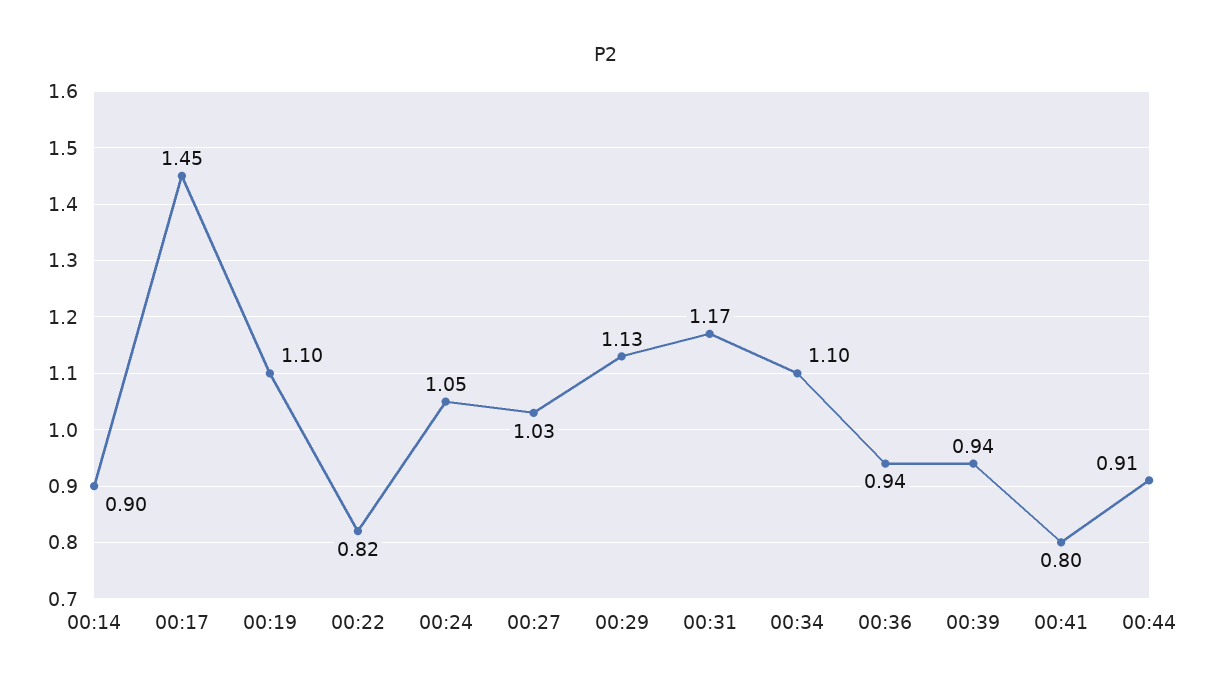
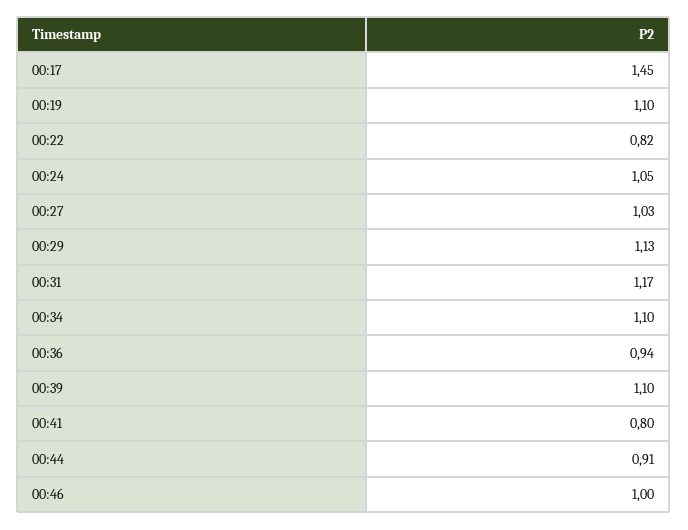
00:14: 0.9 -> none
00:39: 0.94 -> 1.1
00:46: none -> 1

